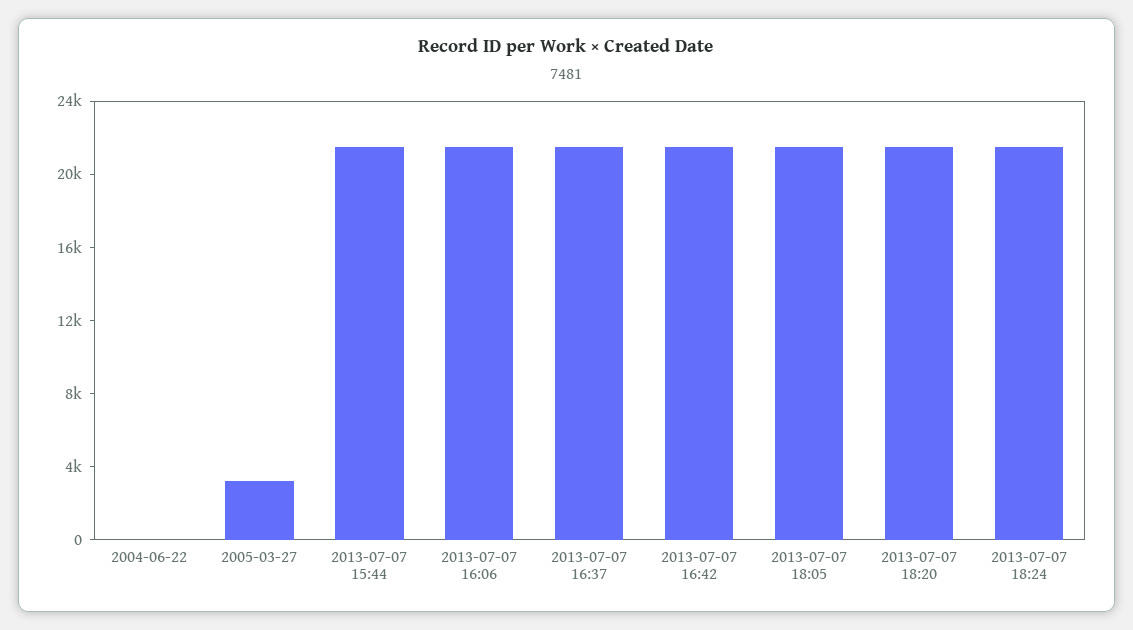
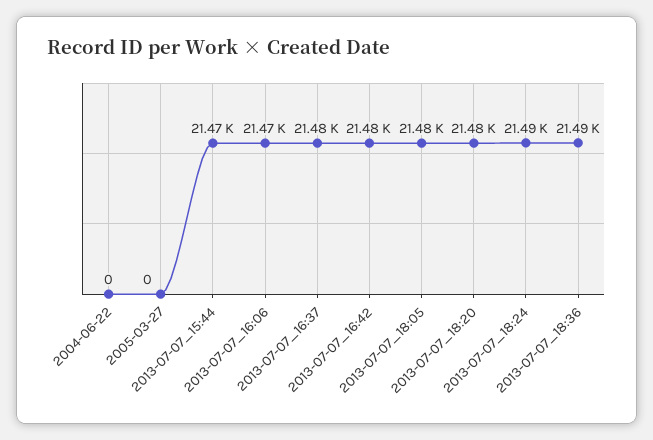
2005-03-27: 3000 -> 0
2013-07-07_18:36: none -> 21490

